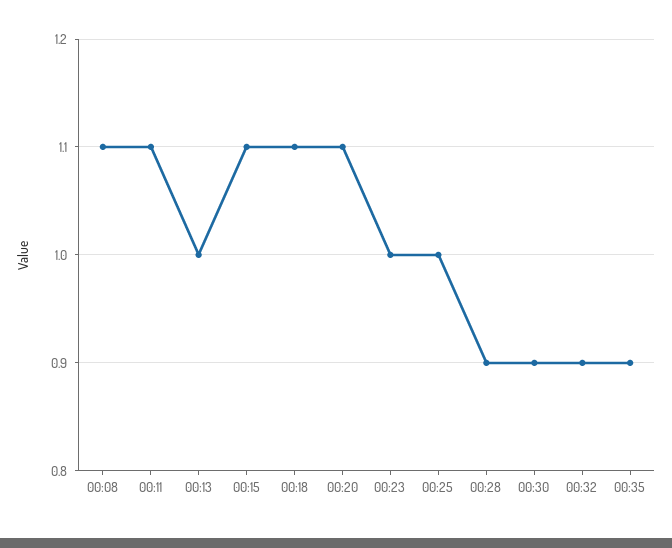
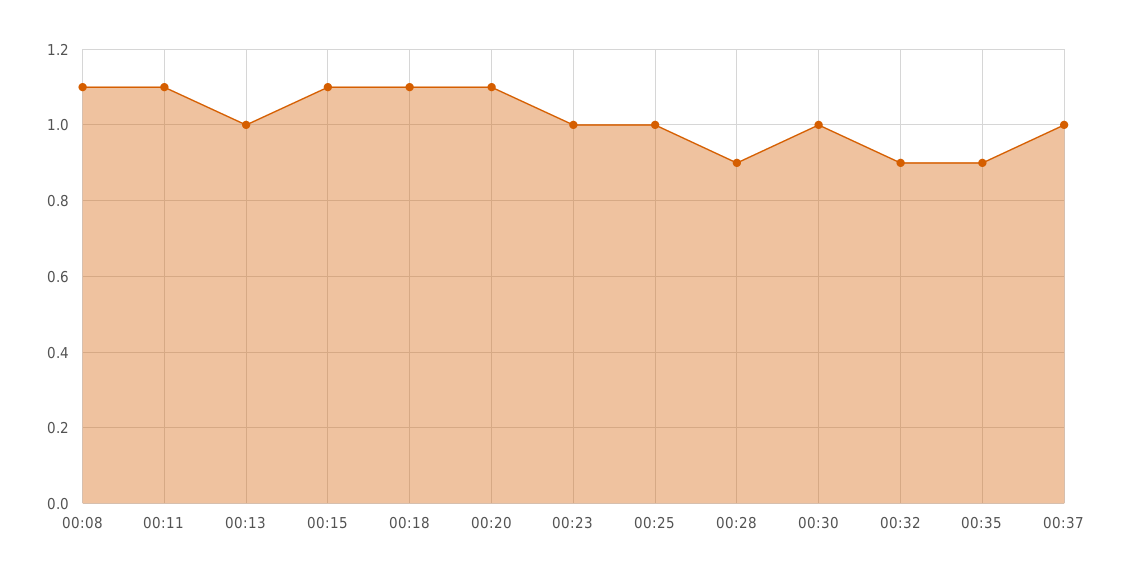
00:30: 0.9 -> 1
00:37: none -> 1

